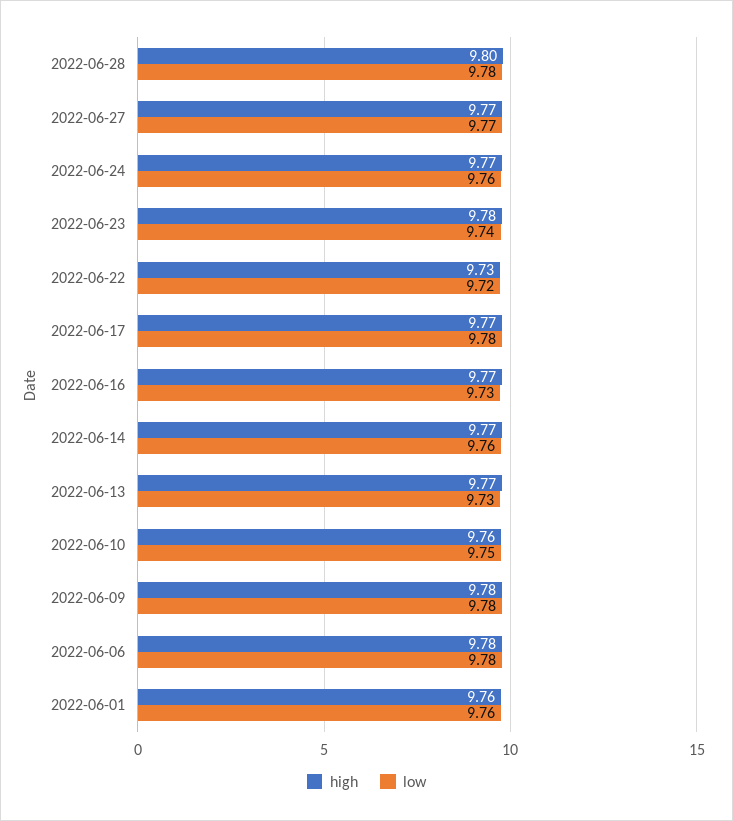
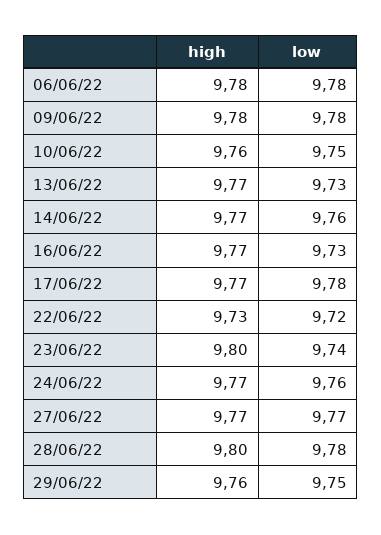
high, 2022-06-23: 9.78 -> 9.8
high, 2022-06-01: 9.76 -> none
low, 2022-06-01: 9.76 -> none
high, 29/06/22: none -> 9.76
low, 29/06/22: none -> 9.75

